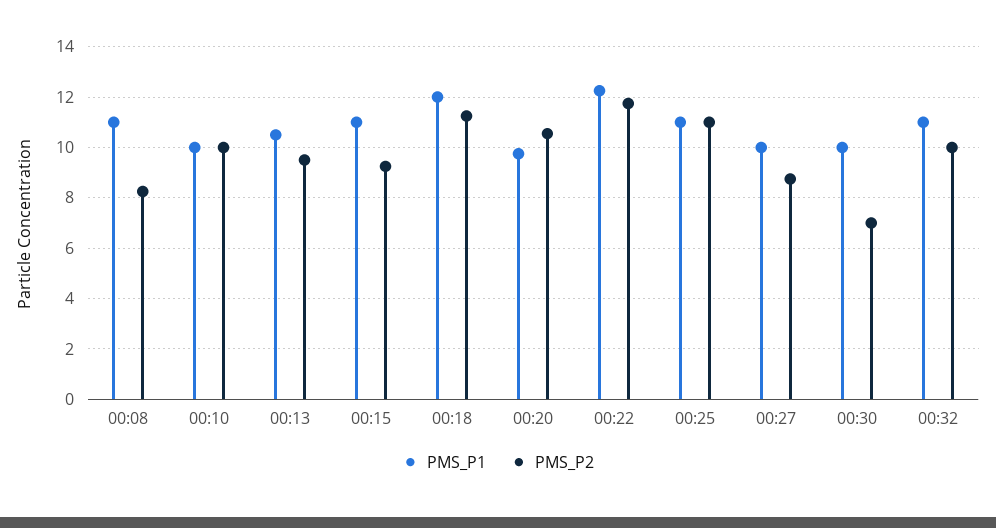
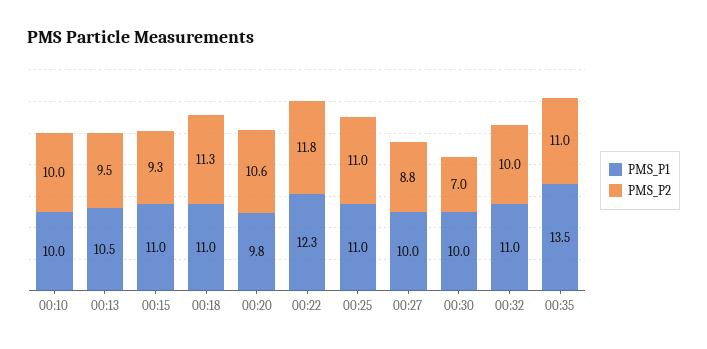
PMS_P1, 00:08: 11 -> none
PMS_P2, 00:08: 8.25 -> none
PMS_P1, 00:18: 12 -> 11
PMS_P1, 00:35: none -> 13.5
PMS_P2, 00:35: none -> 11

